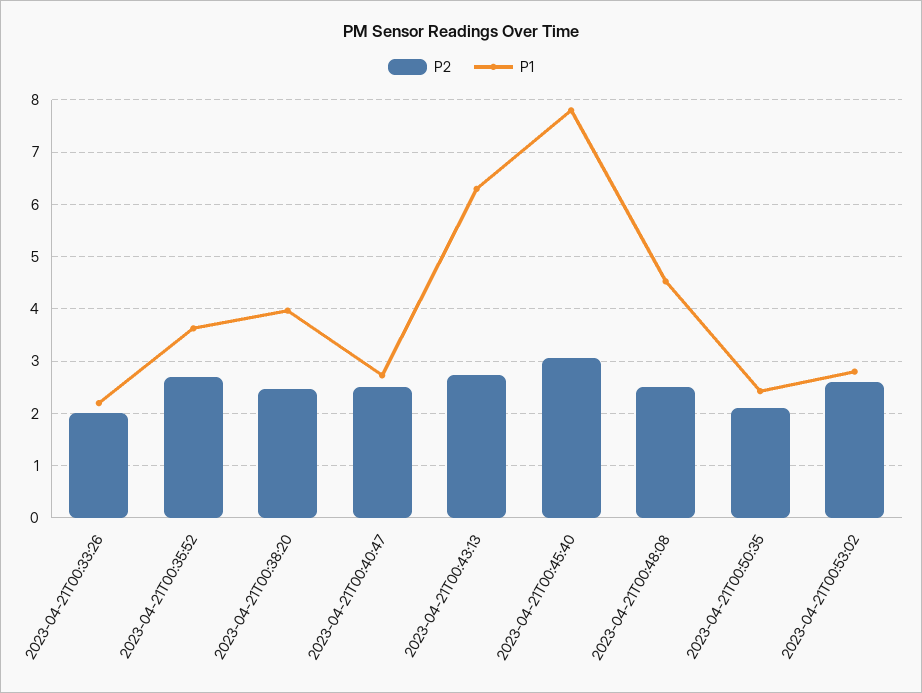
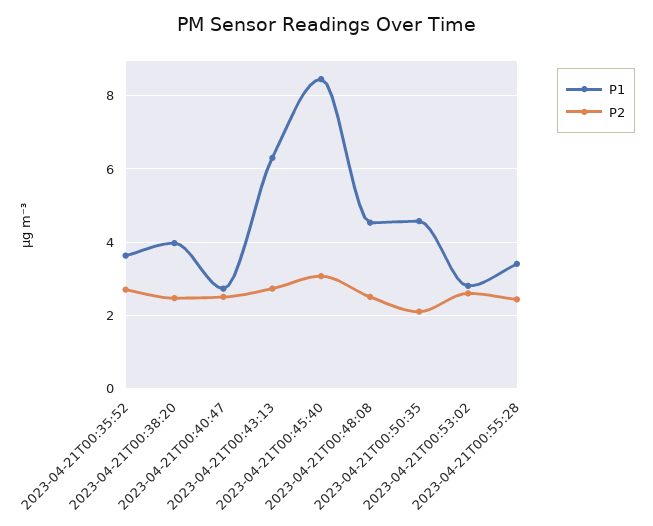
P2, 2023-04-21T00:33:26: 2 -> none
P1, 2023-04-21T00:33:26: 2.2 -> none
P1, 2023-04-21T00:45:40: 7.8 -> 8.4
P1, 2023-04-21T00:50:35: 2.4 -> 4.6
P1, 2023-04-21T00:55:28: none -> 3.4
P2, 2023-04-21T00:55:28: none -> 2.4

